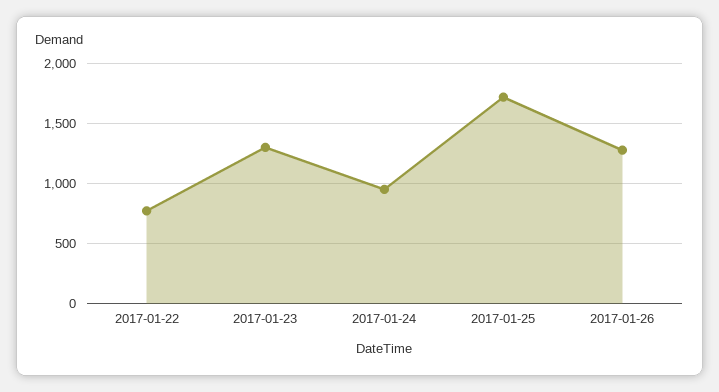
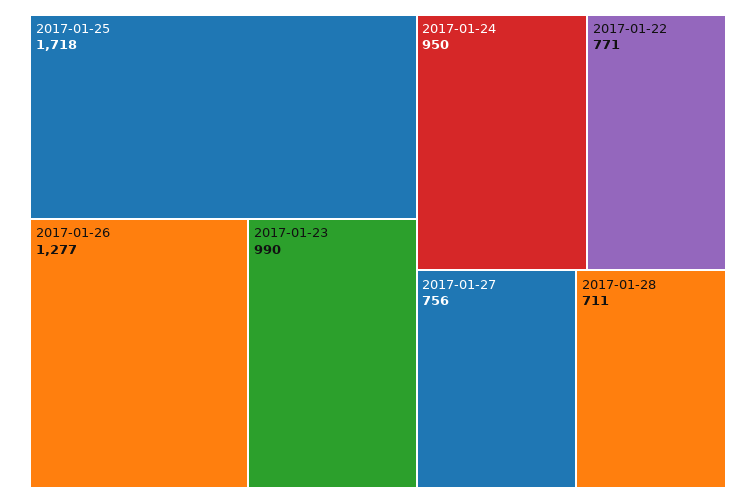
2017-01-23: 1300 -> 990
2017-01-27: none -> 756
2017-01-28: none -> 711

